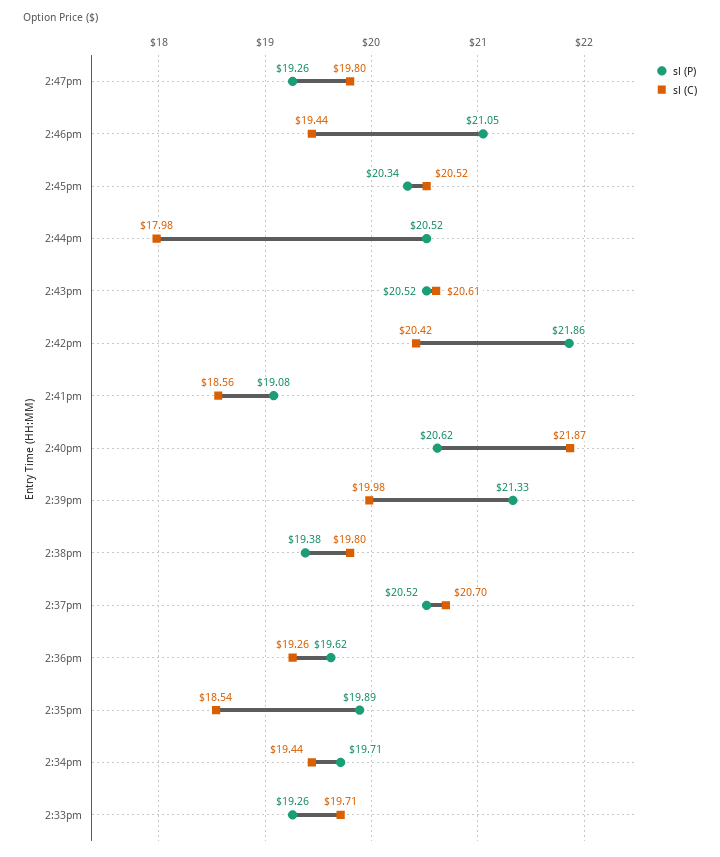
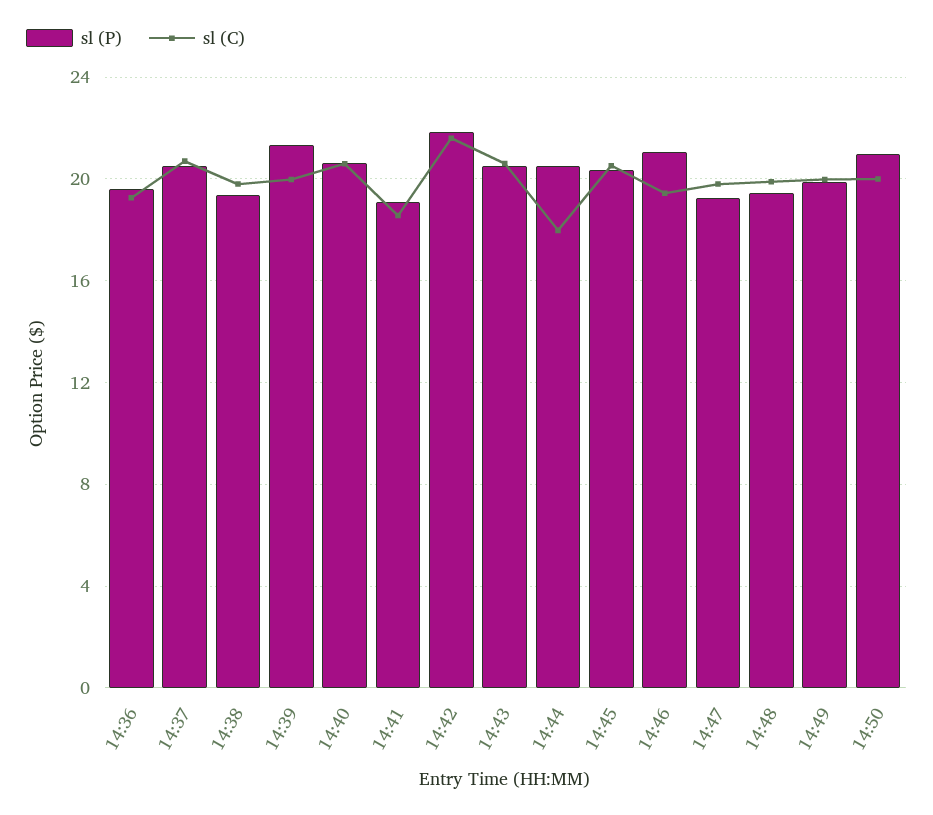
sl (C), 2:42pm: 20.42 -> 21.5
sl (C), 2:40pm: 21.87 -> 20.5
sl (P), 2:35pm: 19.89 -> none
sl (C), 2:35pm: 18.54 -> none
sl (P), 2:34pm: 19.71 -> none
sl (C), 2:34pm: 19.44 -> none
sl (P), 2:33pm: 19.26 -> none
sl (C), 2:33pm: 19.71 -> none
sl (P), 14:48: none -> 19.5
sl (C), 14:48: none -> 20
sl (P), 14:49: none -> 20
sl (C), 14:49: none -> 20
sl (P), 14:50: none -> 21
sl (C), 14:50: none -> 20

